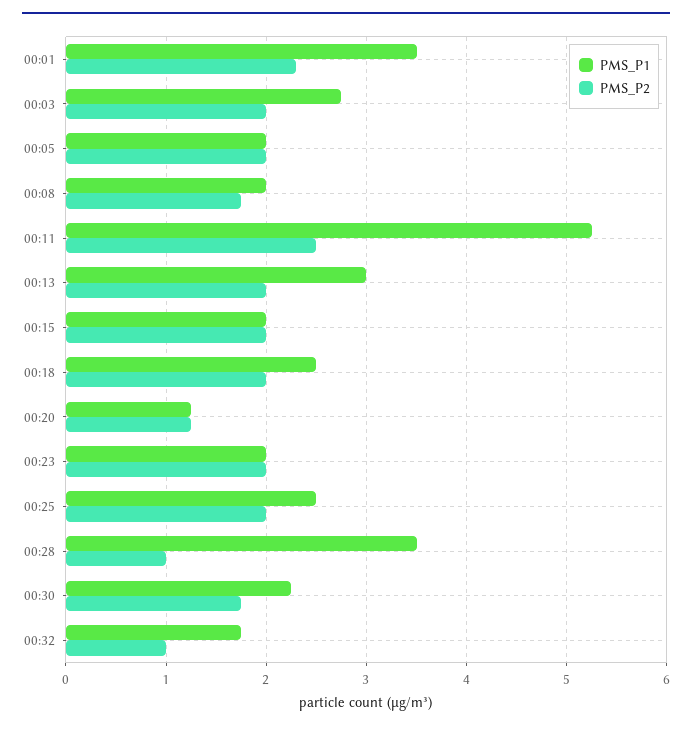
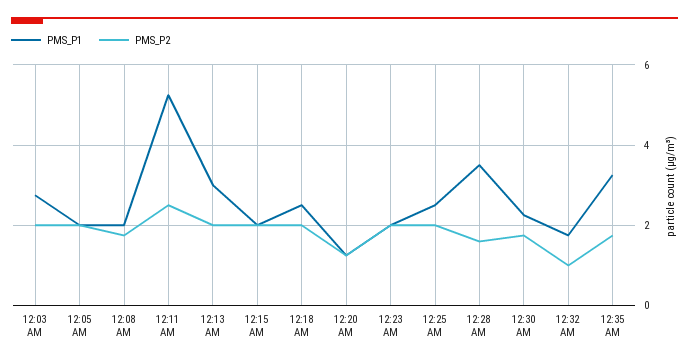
PMS_P1, 00:01: 3.5 -> none
PMS_P2, 00:01: 2.3 -> none
PMS_P2, 00:28: 1 -> 1.6
PMS_P1, 12:35 AM: none -> 3.2
PMS_P2, 12:35 AM: none -> 1.8

